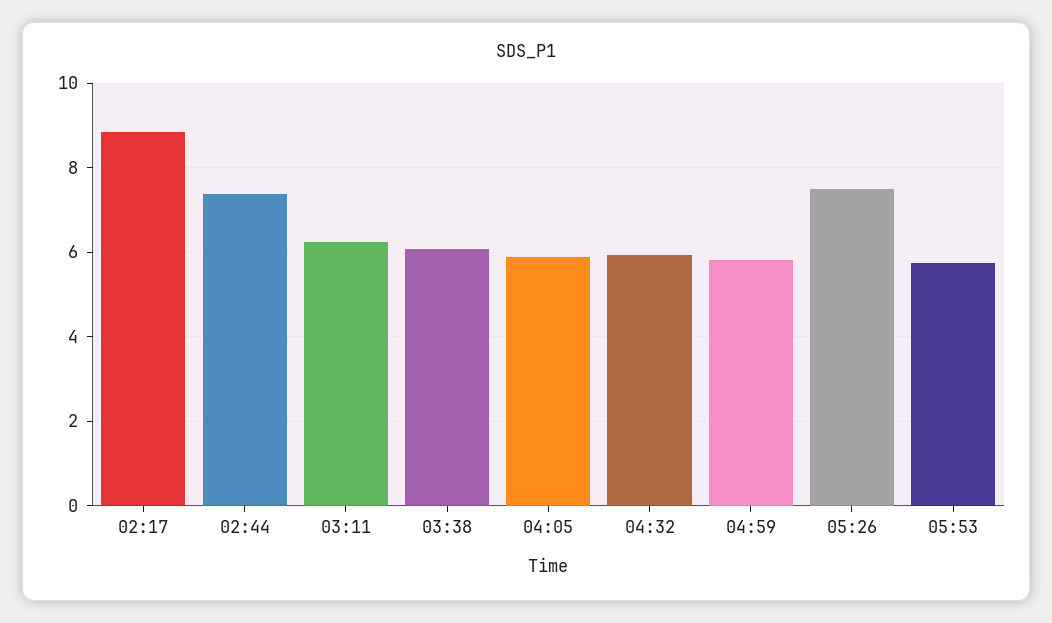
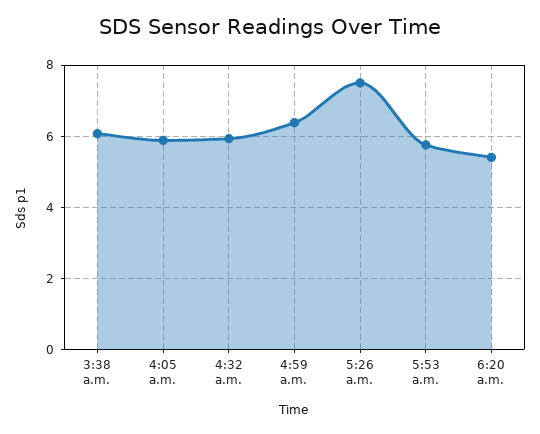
02:17: 8.8 -> none
02:44: 7.4 -> none
03:11: 6.2 -> none
04:59: 5.8 -> 6.4
6:20 a.m.: none -> 5.4

